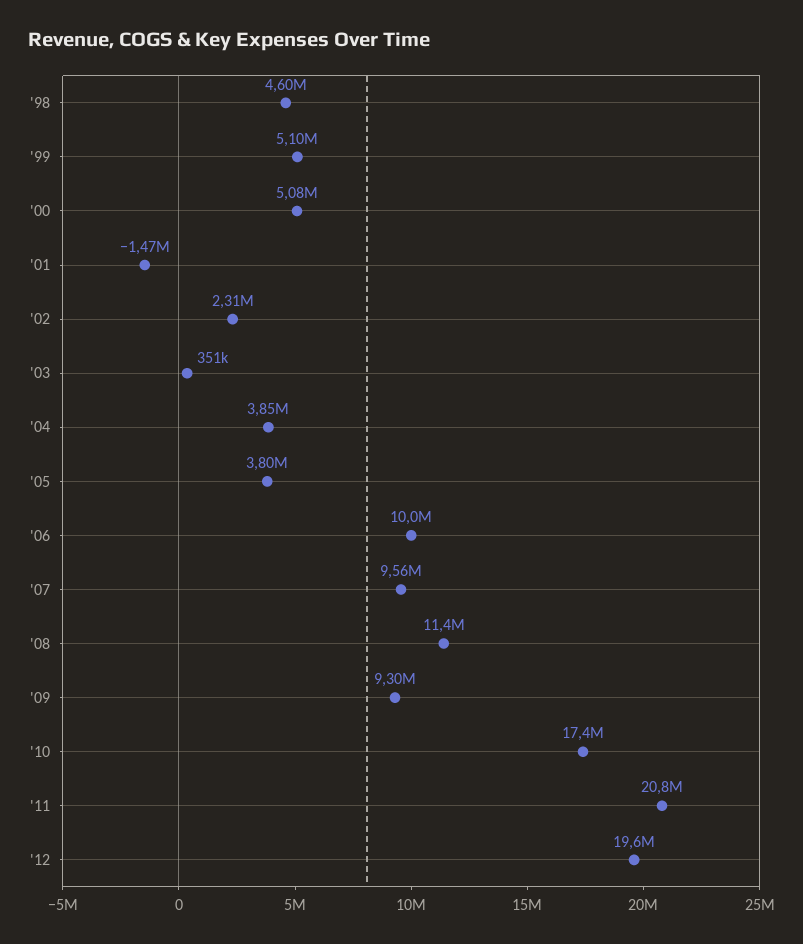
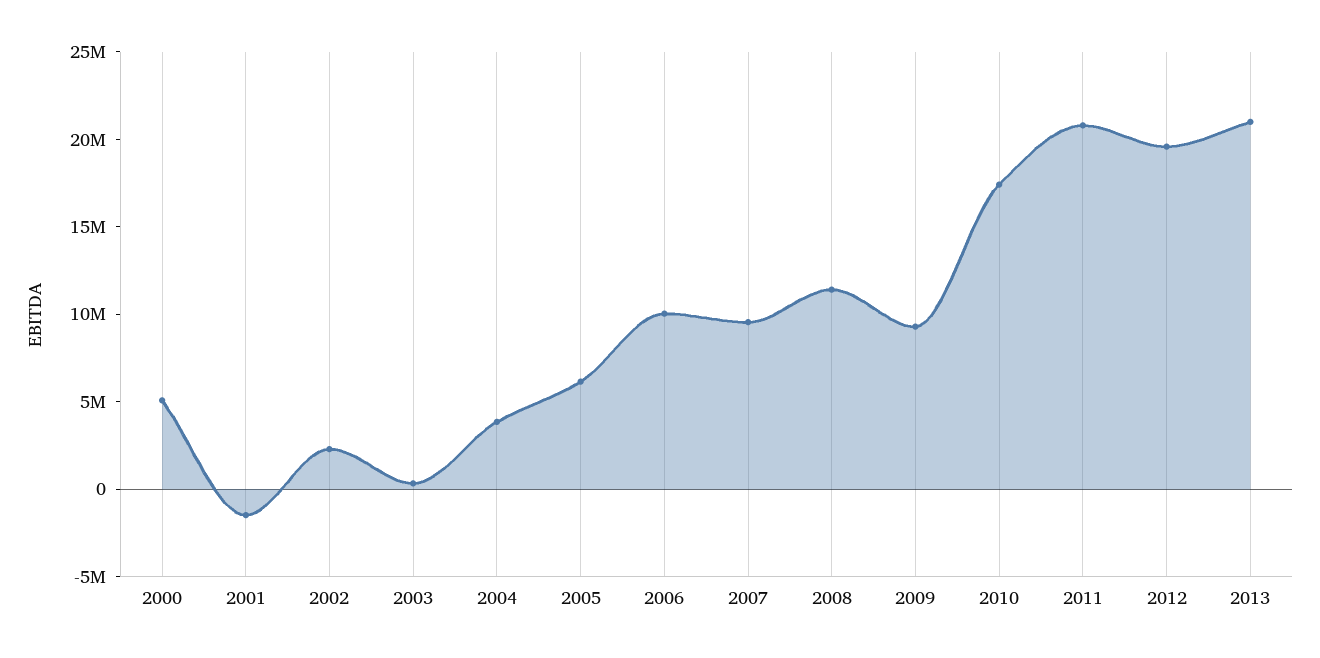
'98: 4600000 -> none
'99: 5100000 -> none
'05: 3800000 -> 6000000
2013: none -> 21000000

